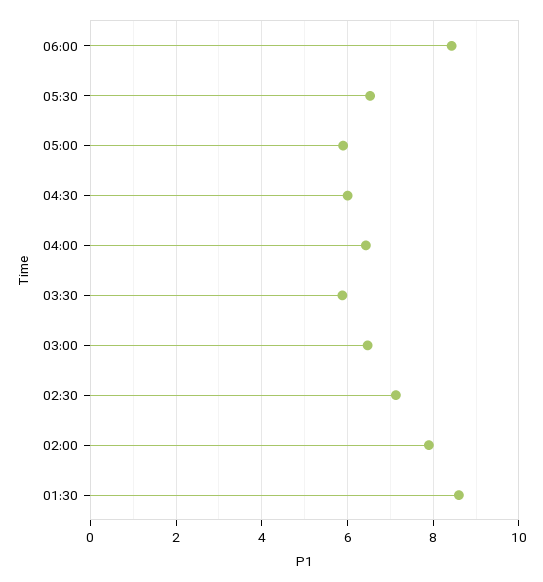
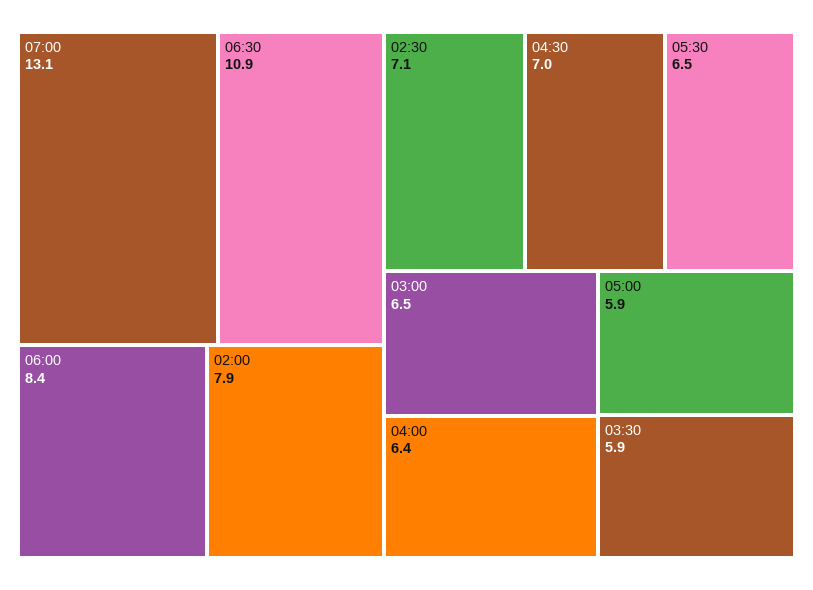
04:30: 6 -> 7
01:30: 8.6 -> none
07:00: none -> 13.1
06:30: none -> 10.9

